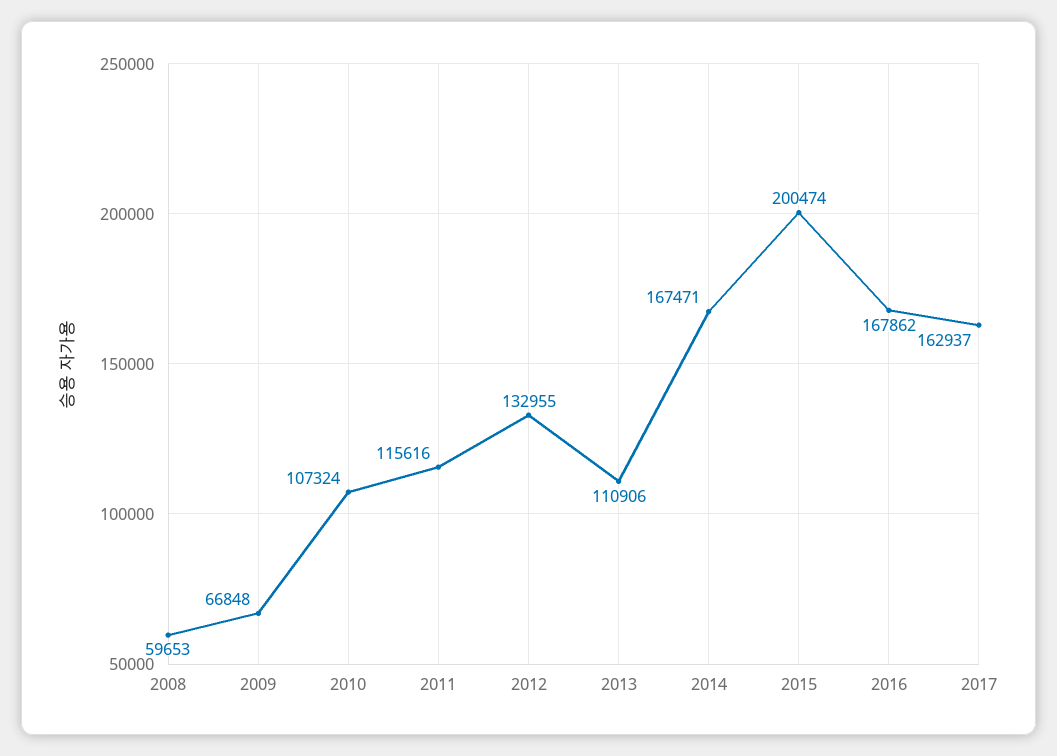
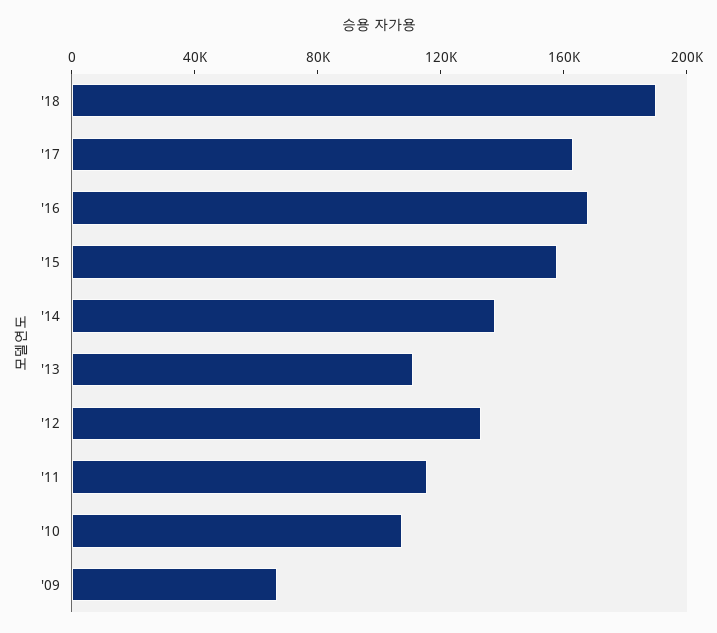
2008: 59653 -> none
2014: 167471 -> 140000
2015: 200474 -> 160000
'18: none -> 190000

